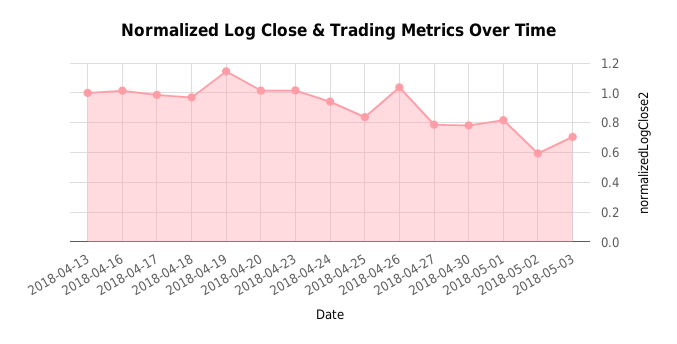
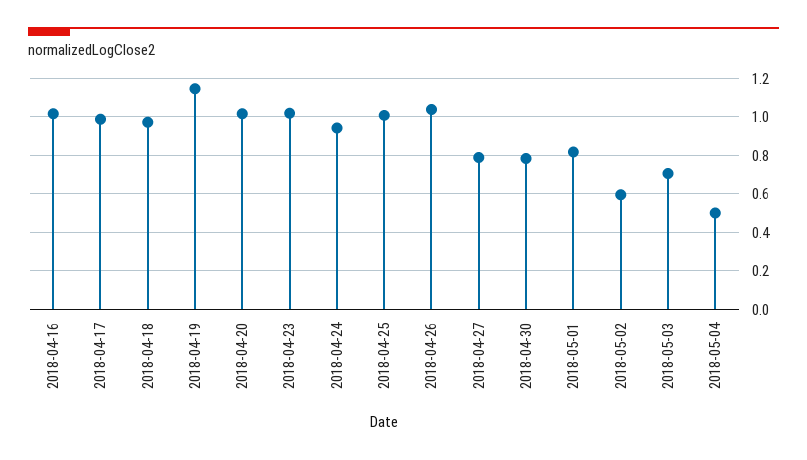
2018-04-13: 1 -> none
2018-04-25: 0.85 -> 1
2018-05-04: none -> 0.5

